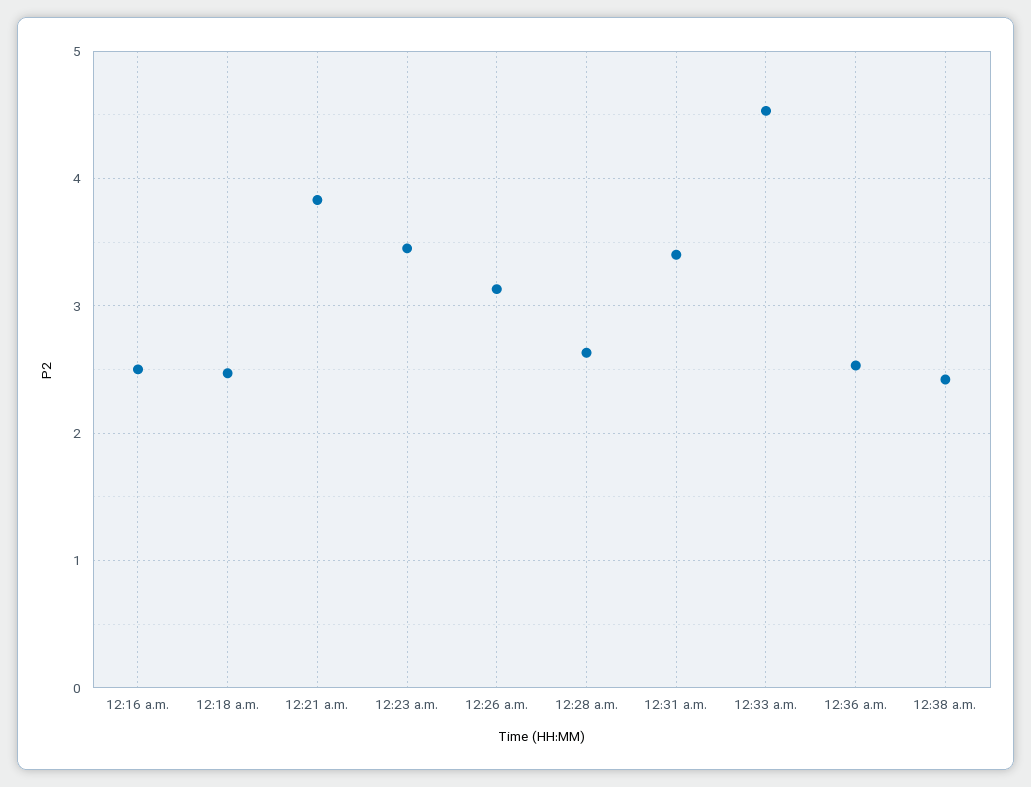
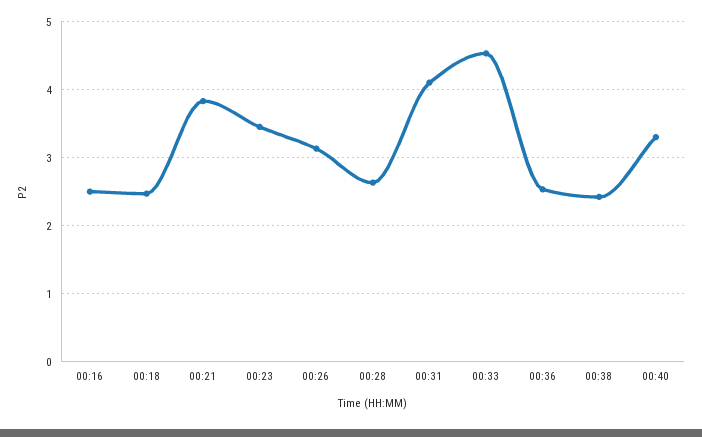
12:31 a.m.: 3.4 -> 4.1
00:40: none -> 3.3

